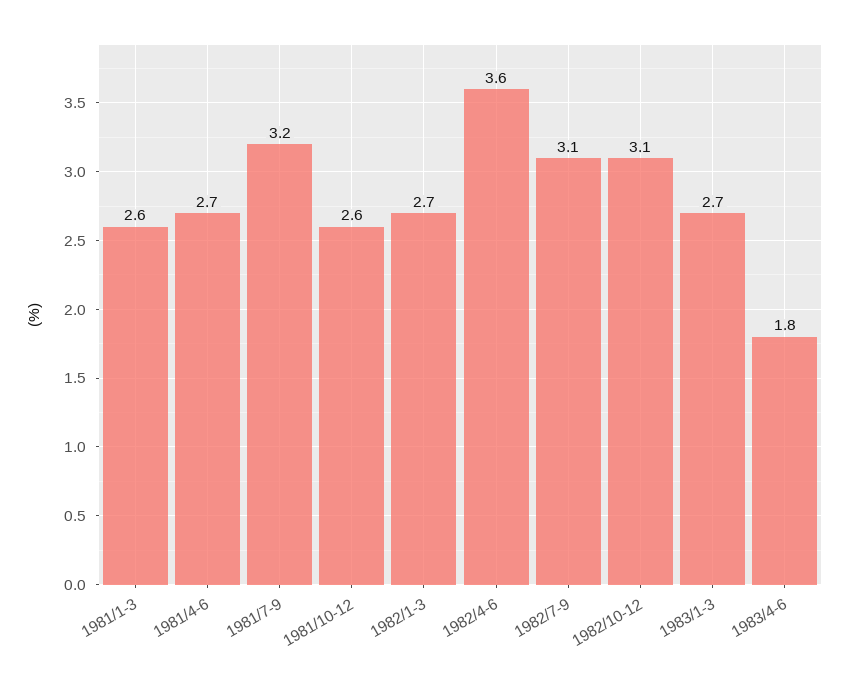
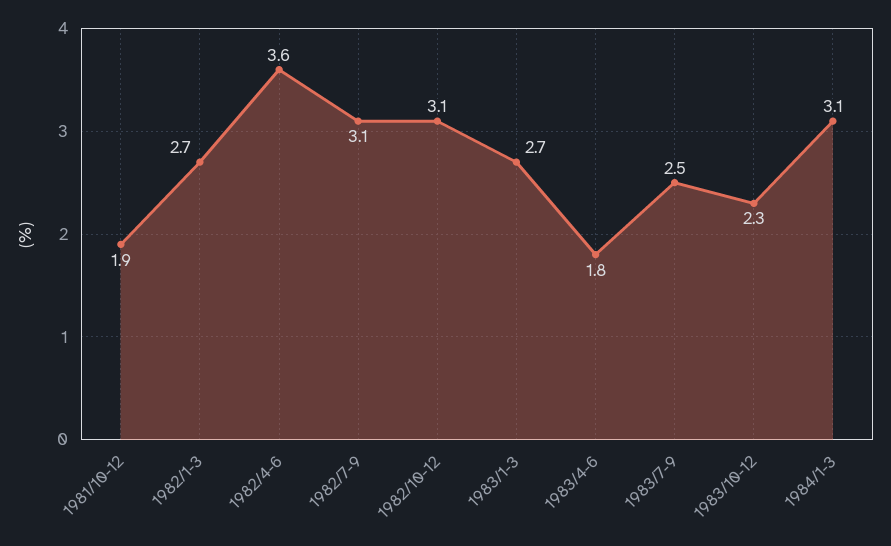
1981/1-3: 2.6 -> none
1981/4-6: 2.7 -> none
1981/7-9: 3.2 -> none
1981/10-12: 2.6 -> 1.9
1983/7-9: none -> 2.5
1983/10-12: none -> 2.3
1984/1-3: none -> 3.1

